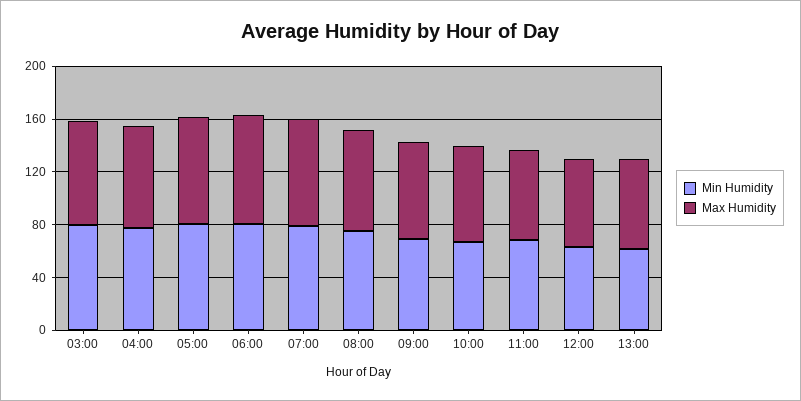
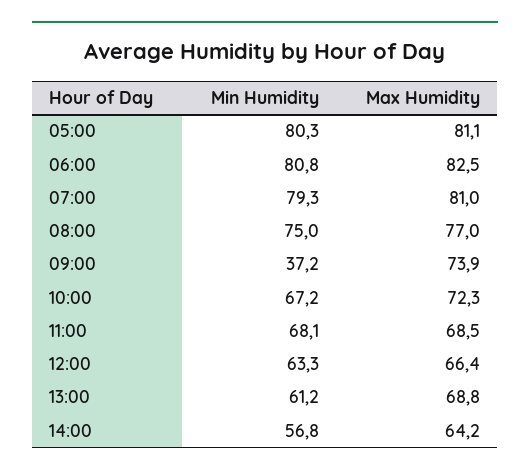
Min Humidity, 03:00: 80 -> none
Max Humidity, 03:00: 80 -> none
Min Humidity, 04:00: 80 -> none
Max Humidity, 04:00: 80 -> none
Min Humidity, 09:00: 70 -> 37.2
Min Humidity, 14:00: none -> 56.8
Max Humidity, 14:00: none -> 64.2

